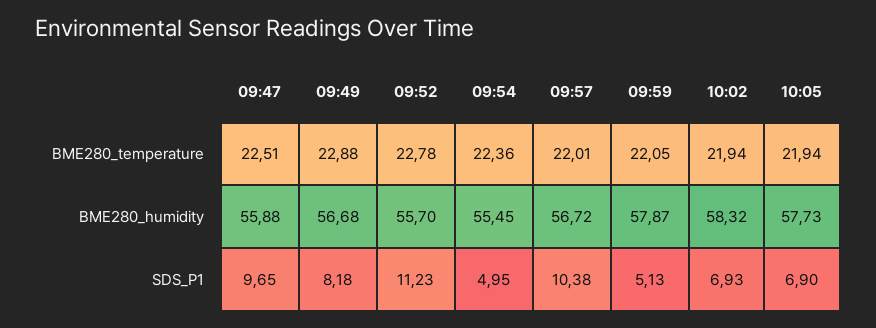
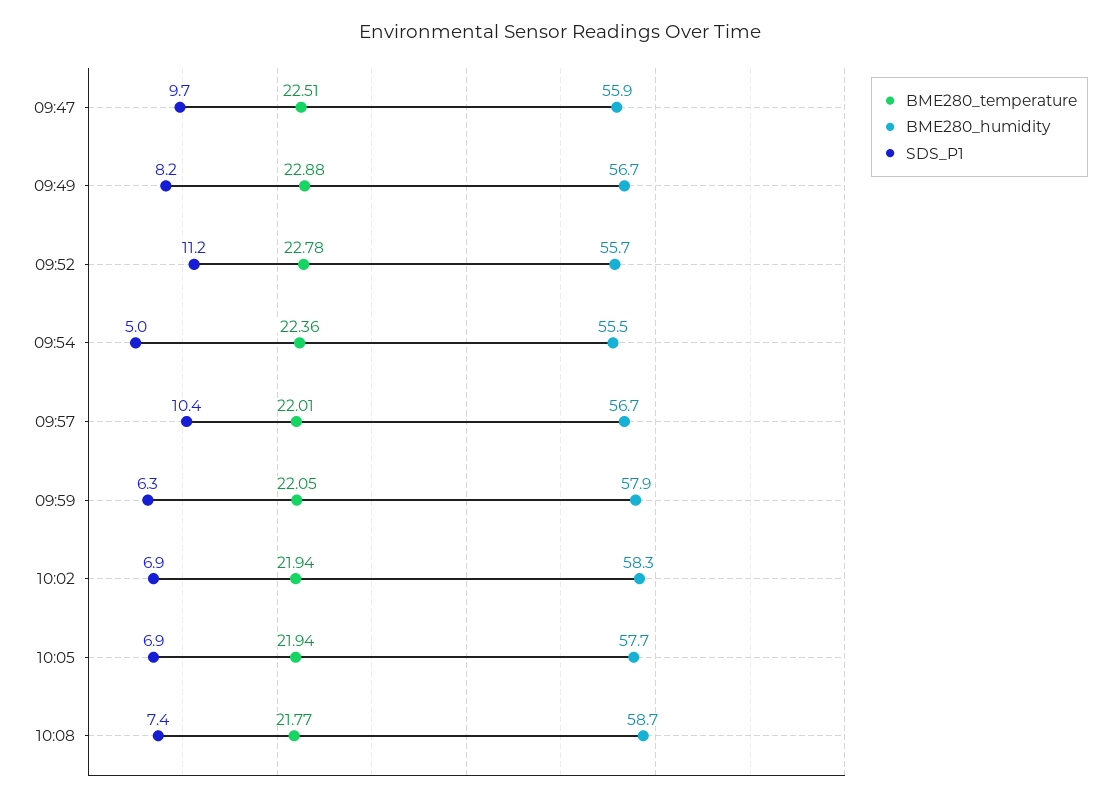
SDS_P1, 09:59: 5.13 -> 6.3
BME280_temperature, 10:08: none -> 21.77
BME280_humidity, 10:08: none -> 58.7
SDS_P1, 10:08: none -> 7.4

